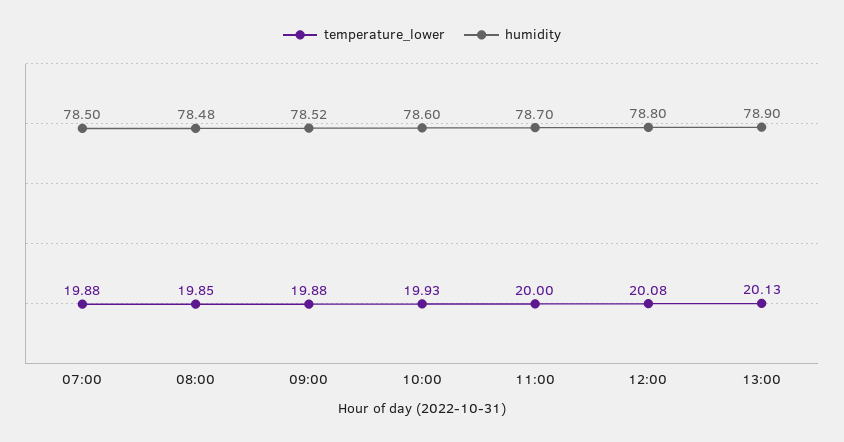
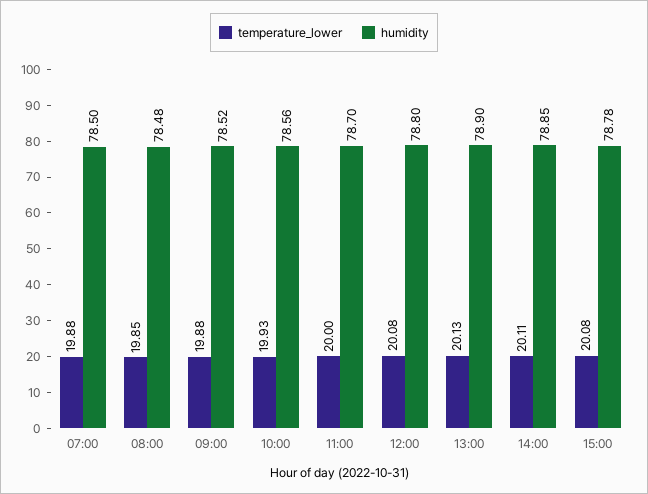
humidity, 10:00: 78.6 -> 78.56
temperature_lower, 14:00: none -> 20.11
humidity, 14:00: none -> 78.85
temperature_lower, 15:00: none -> 20.08
humidity, 15:00: none -> 78.78

